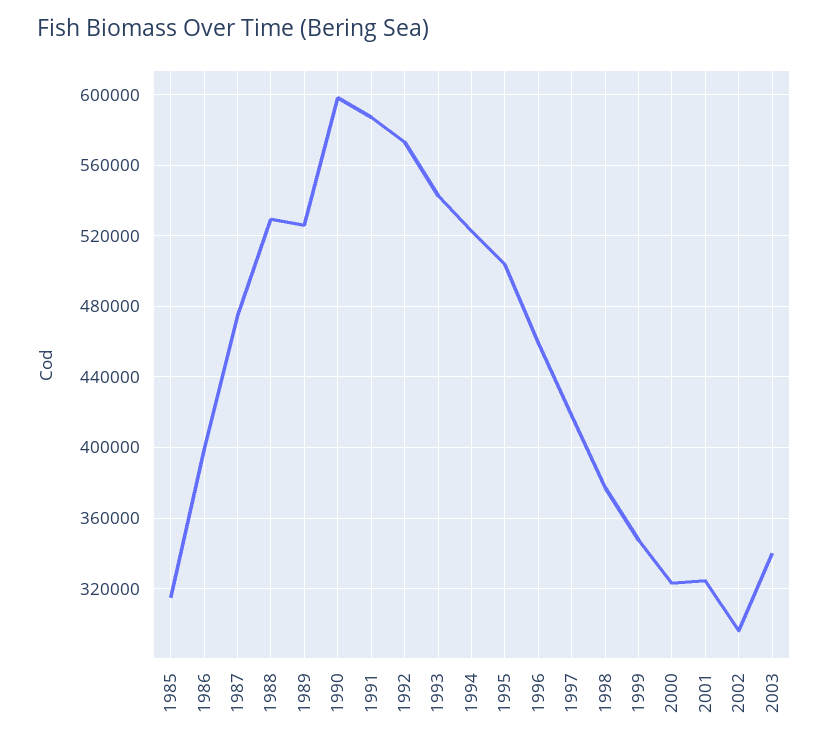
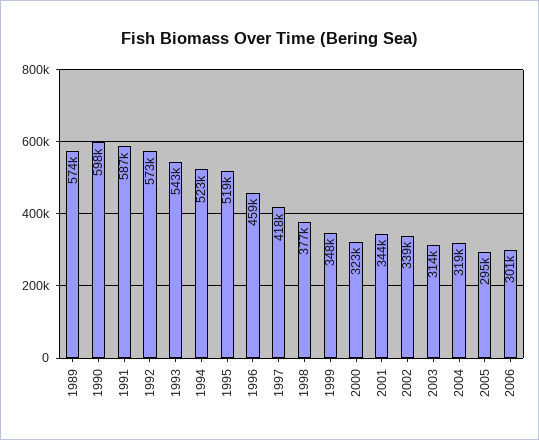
1985: 315000 -> none
1986: 400000 -> none
1987: 475000 -> none
1988: 530000 -> none
1989: 525000 -> 574000
1995: 505000 -> 519000
2001: 325000 -> 344000
2002: 295000 -> 339000
2003: 340000 -> 314000
2004: none -> 319000
2005: none -> 295000
2006: none -> 301000

